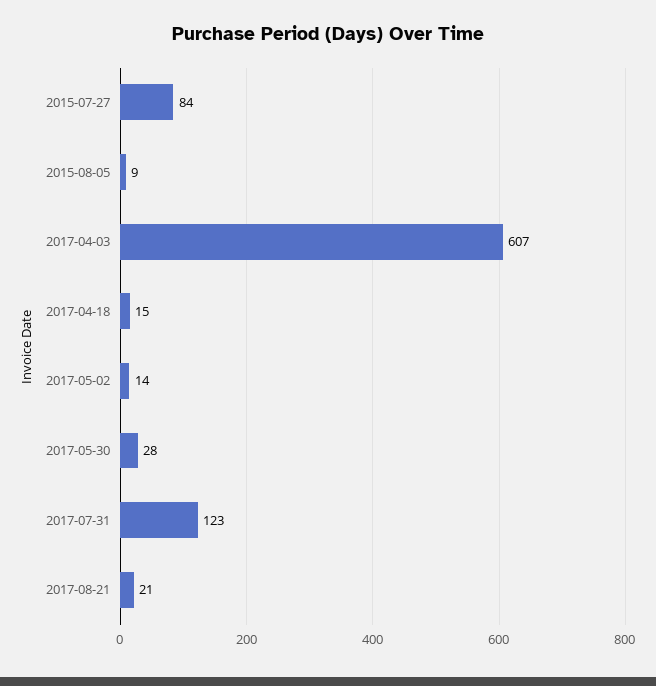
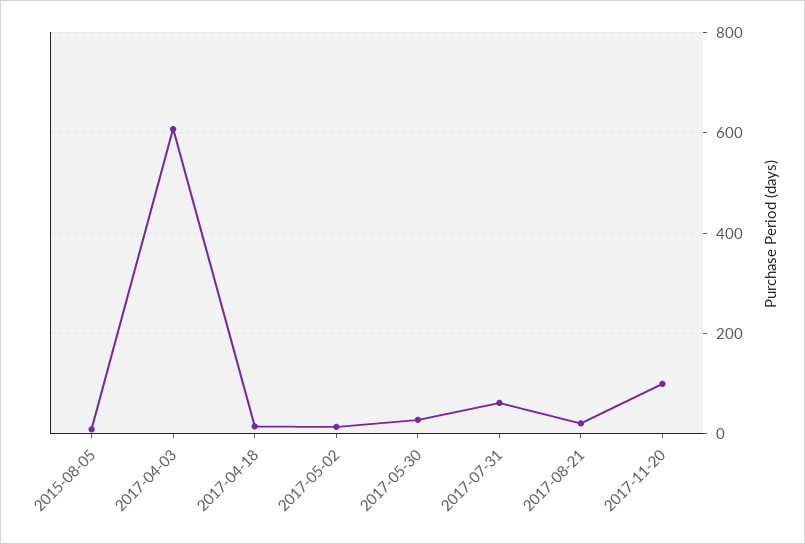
2015-07-27: 84 -> none
2017-07-31: 123 -> 60
2017-11-20: none -> 100

